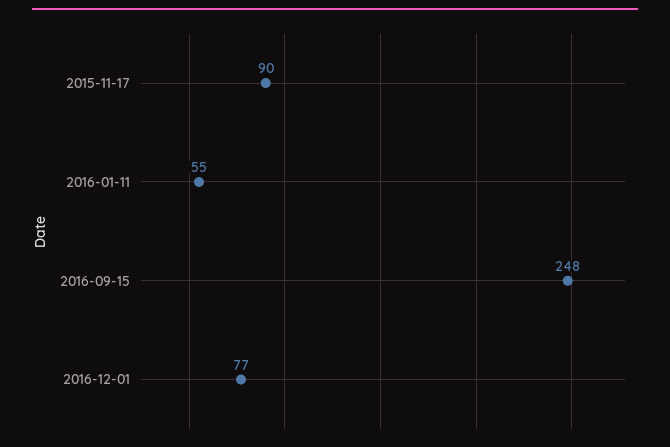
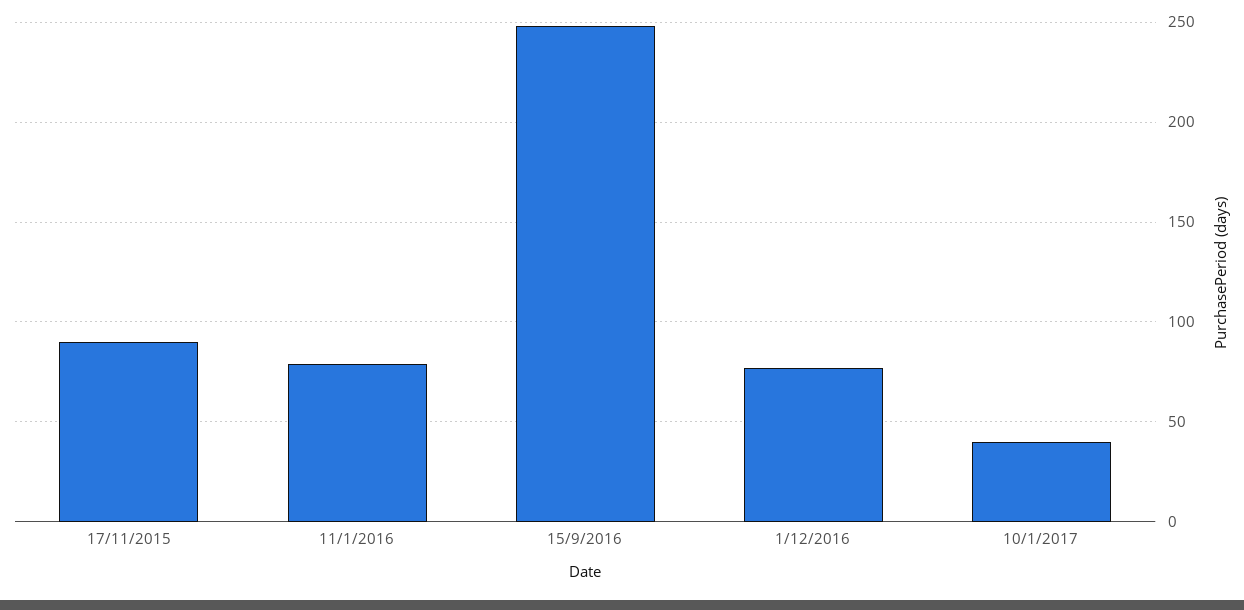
2016-01-11: 55 -> 80
10/1/2017: none -> 40

